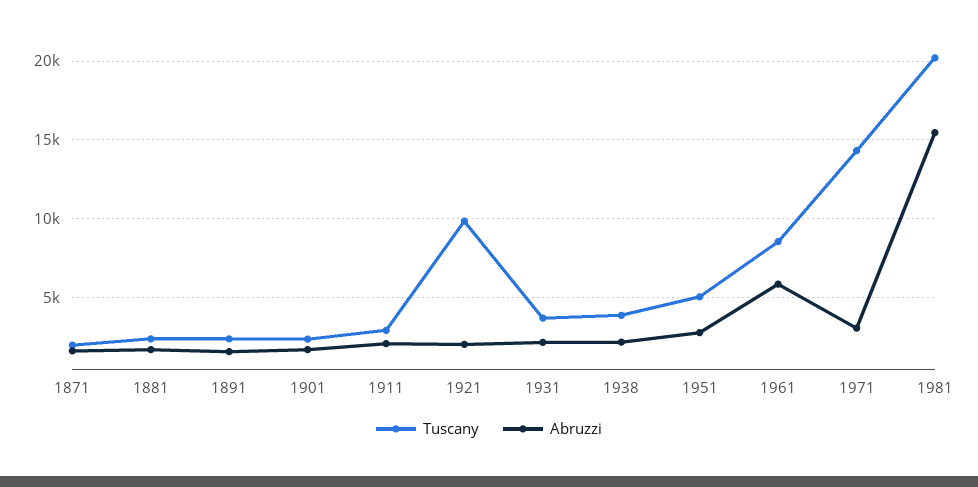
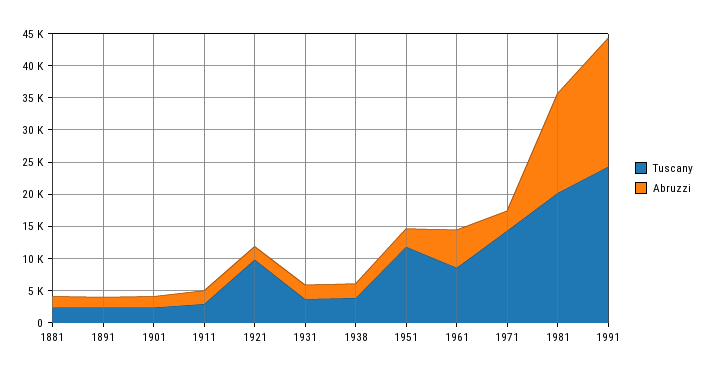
Tuscany, 1871: 2000 -> none
Abruzzi, 1871: 1500 -> none
Tuscany, 1951: 5000 -> 12500
Tuscany, 1991: none -> 25000
Abruzzi, 1991: none -> 20000

